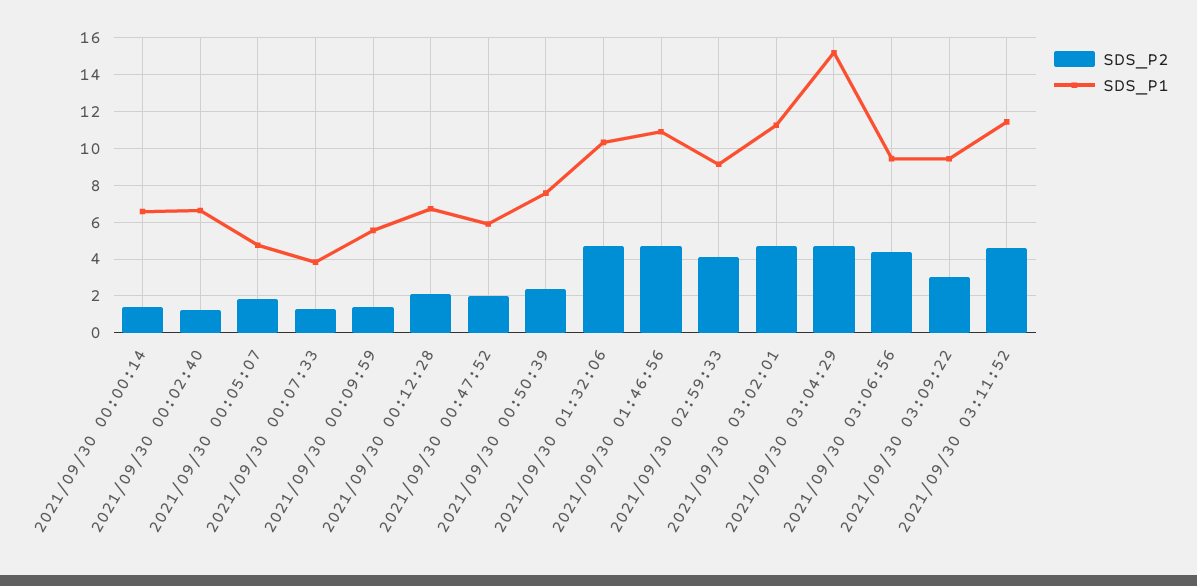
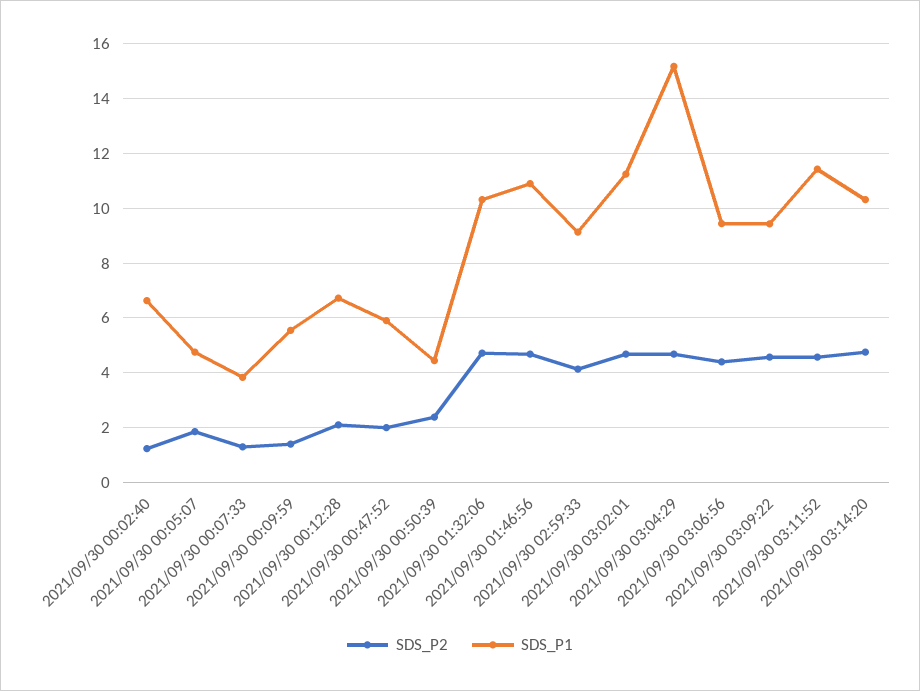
SDS_P2, 2021/09/30 00:00:14: 1.5 -> none
SDS_P1, 2021/09/30 00:00:14: 6.5 -> none
SDS_P1, 2021/09/30 00:50:39: 7.5 -> 4.5
SDS_P2, 2021/09/30 03:09:22: 3 -> 4.5
SDS_P2, 2021/09/30 03:14:20: none -> 4.75
SDS_P1, 2021/09/30 03:14:20: none -> 10.25

